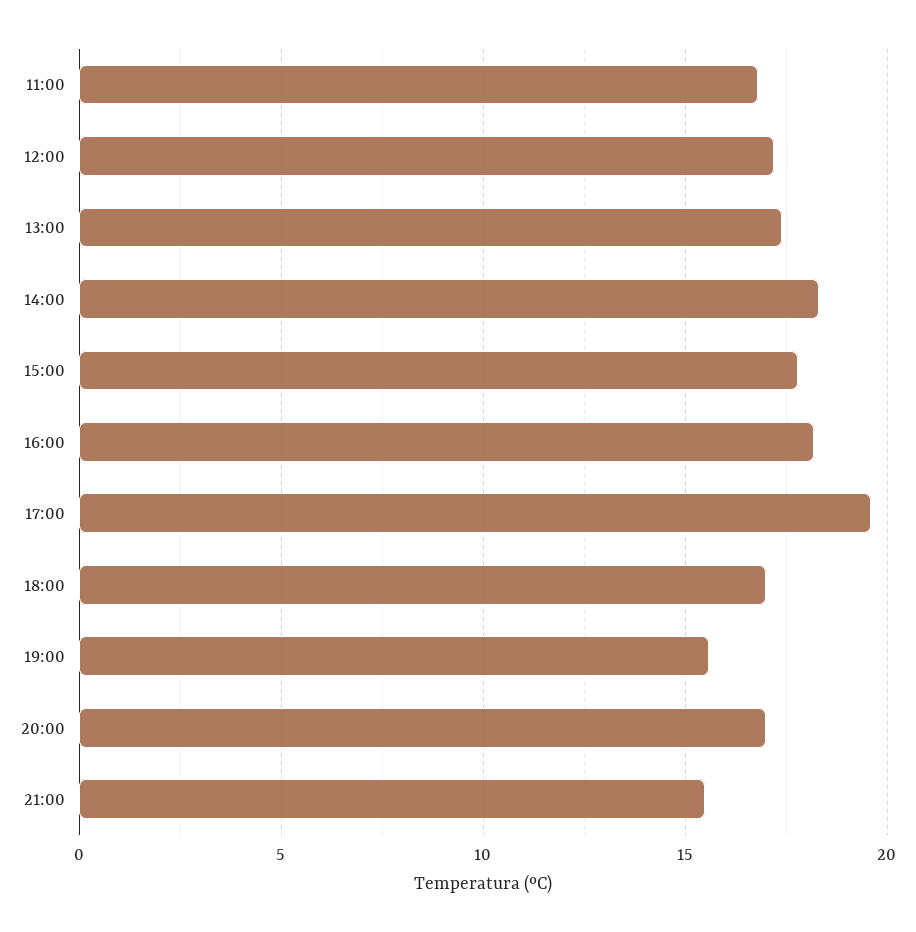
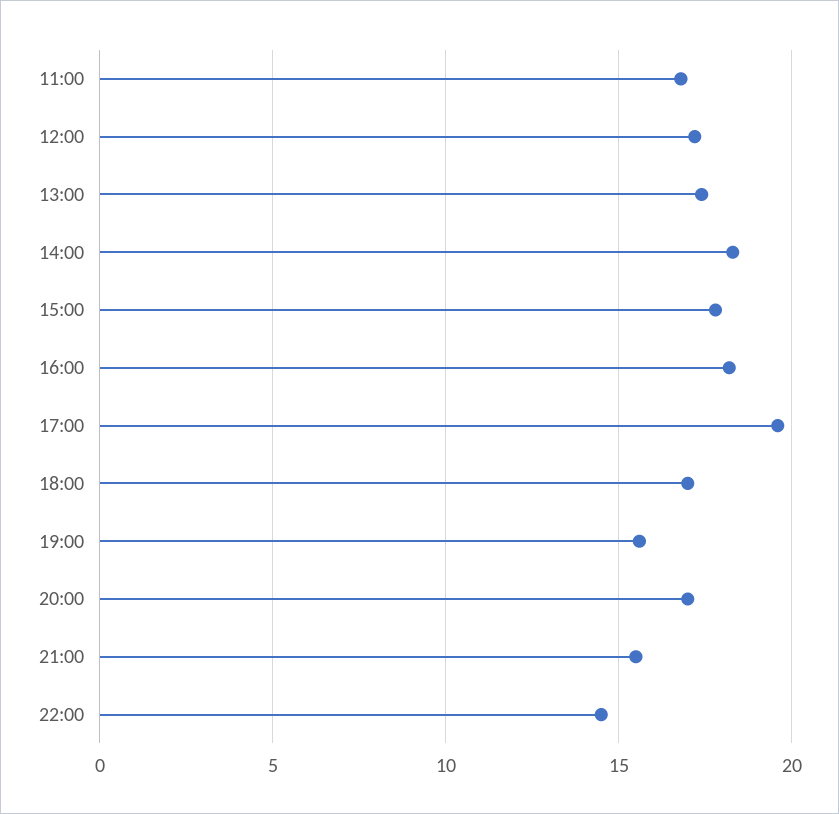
22:00: none -> 14.5

